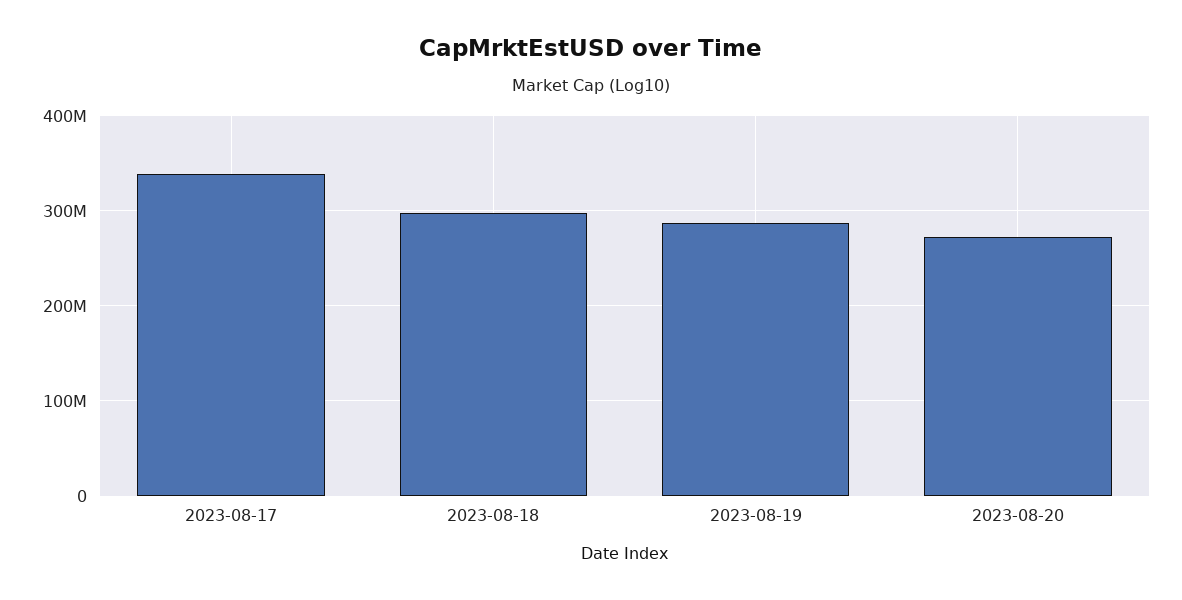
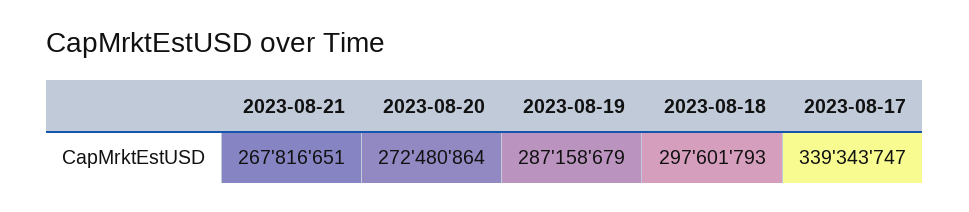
2023-08-21: none -> 267816651

